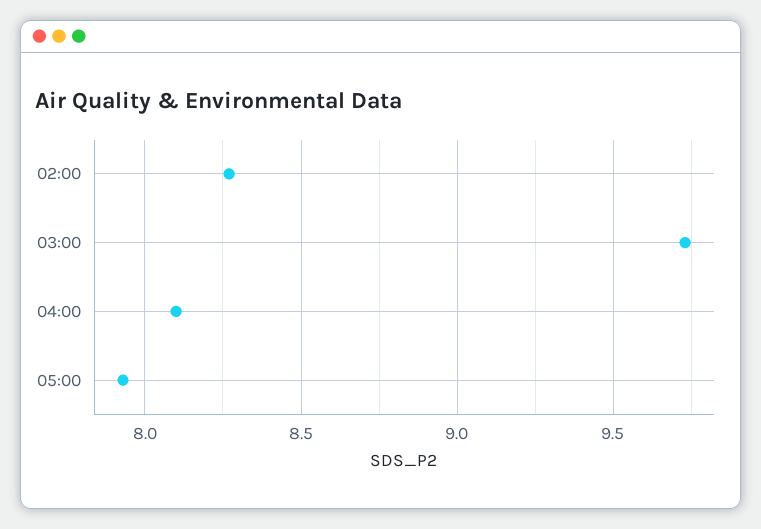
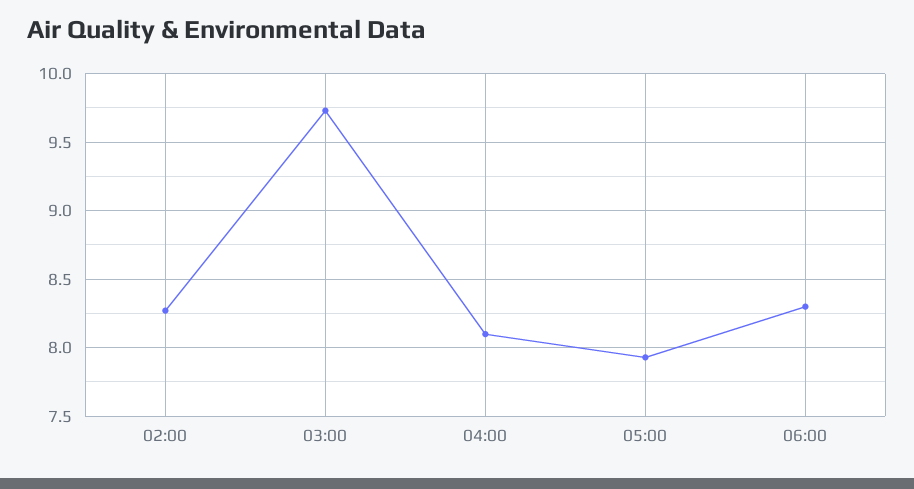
06:00: none -> 8.3

